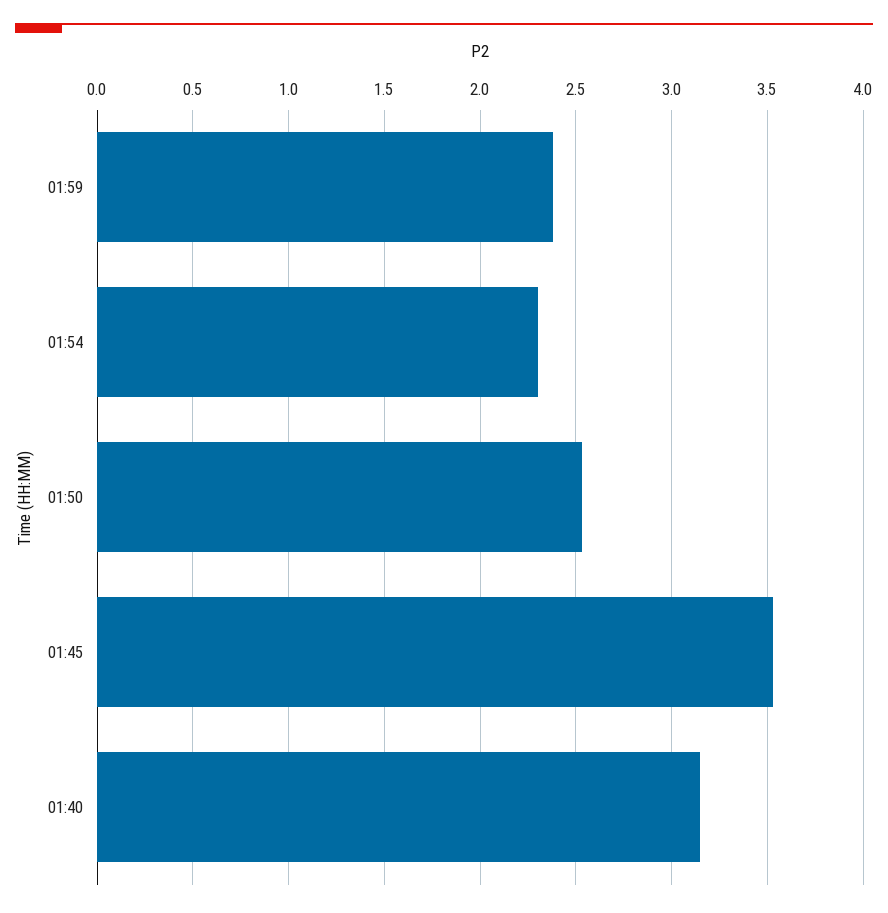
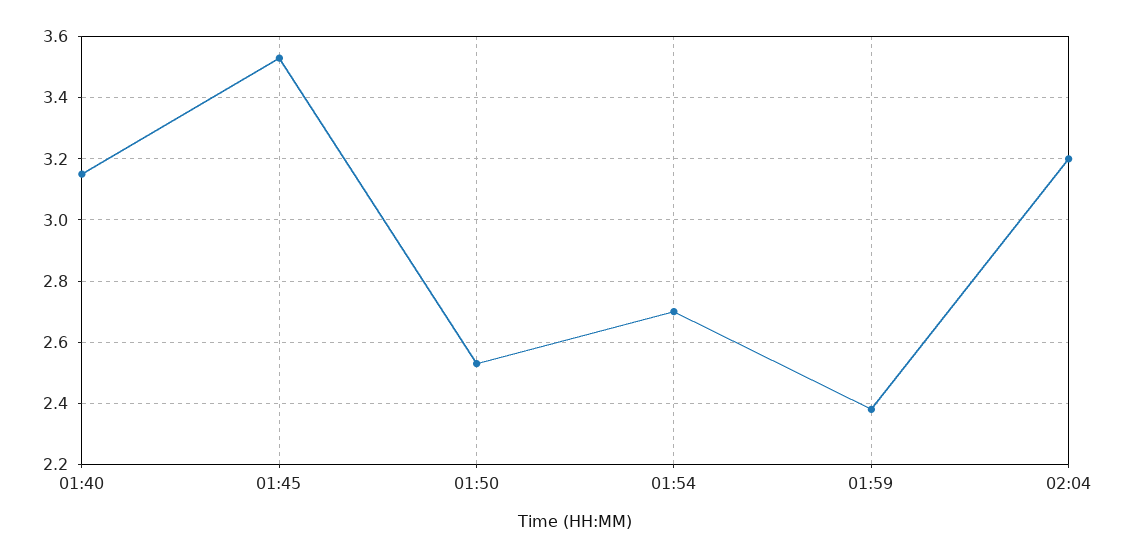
01:54: 2.3 -> 2.7
02:04: none -> 3.2

